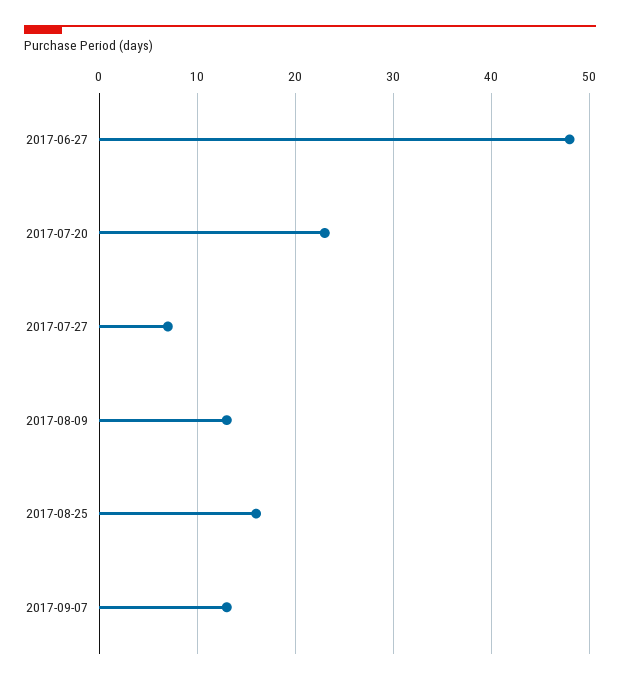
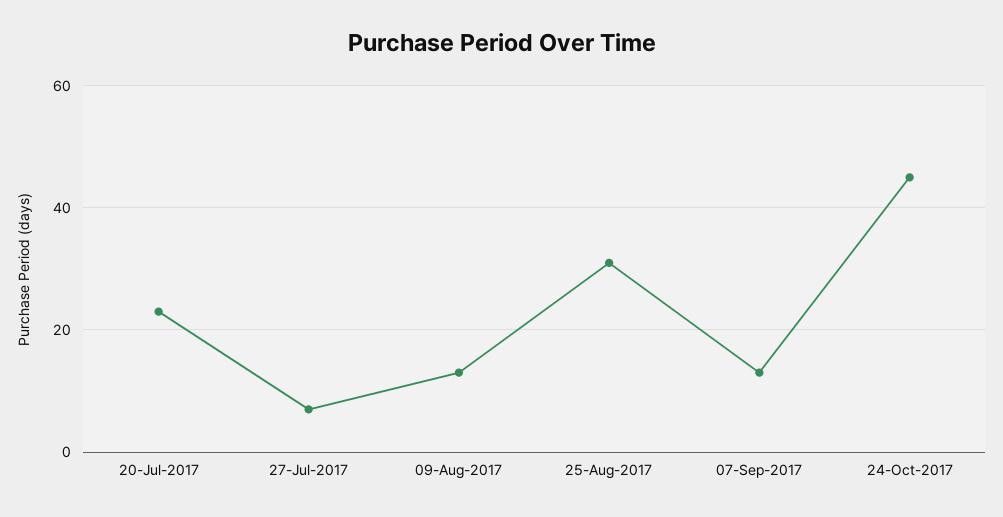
2017-06-27: 48 -> none
2017-08-25: 16 -> 30
24-Oct-2017: none -> 45

